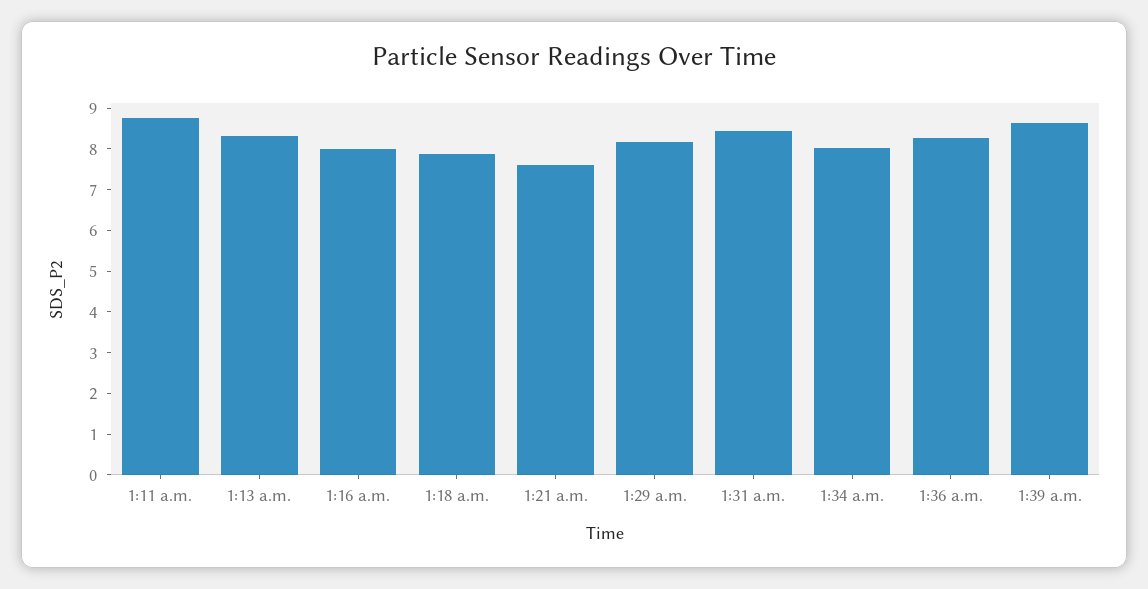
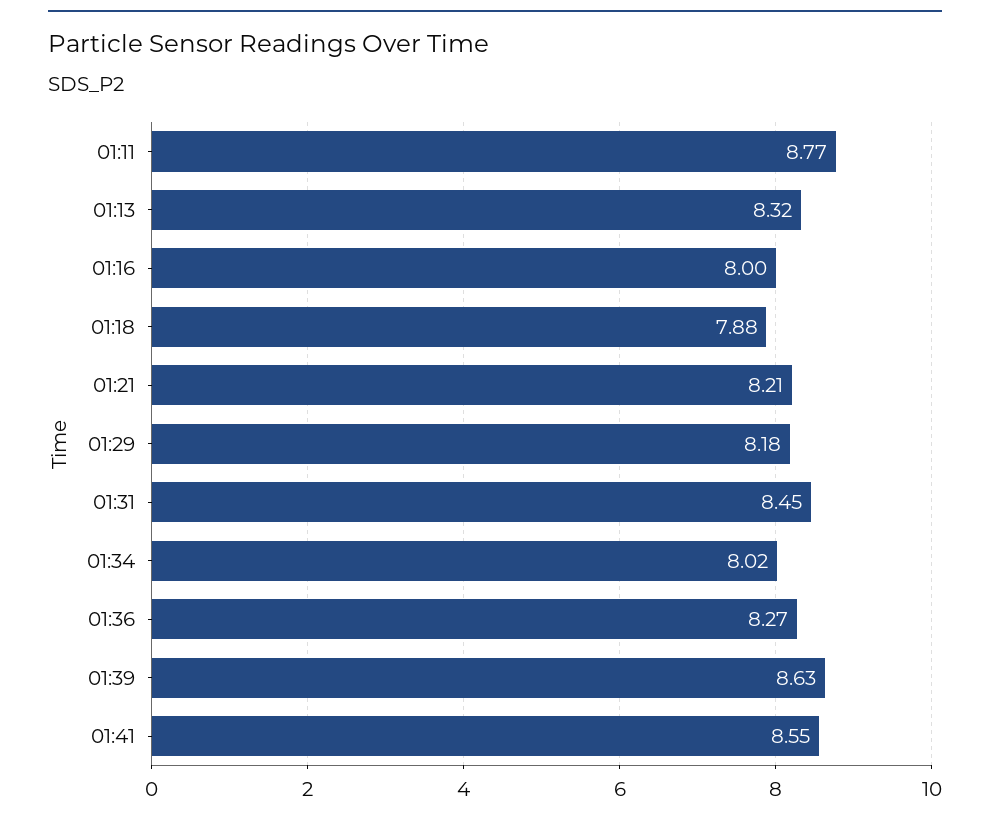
1:21 a.m.: 7.6 -> 8.21
01:41: none -> 8.55

